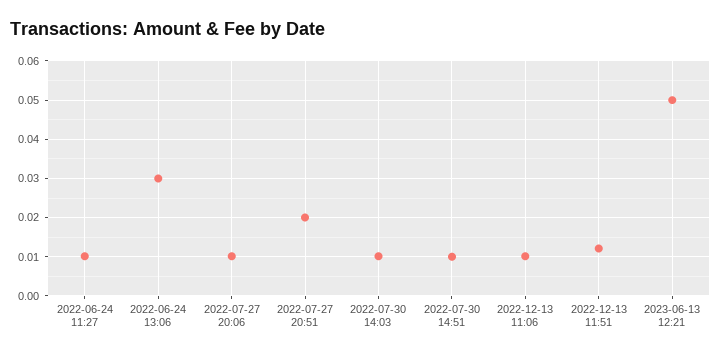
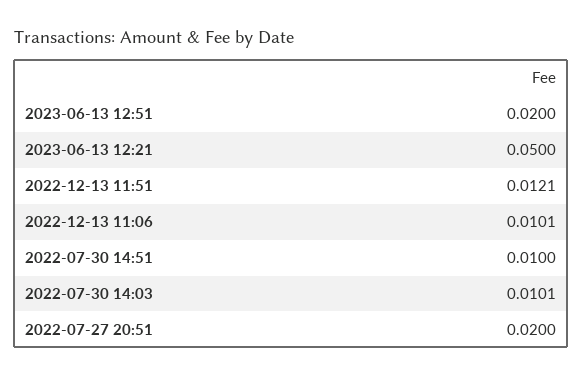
2022-06-24 11:27: 0.01 -> none
2022-06-24 13:06: 0.03 -> none
2022-07-27 20:06: 0.01 -> none
2023-06-13 12:51: none -> 0.02

